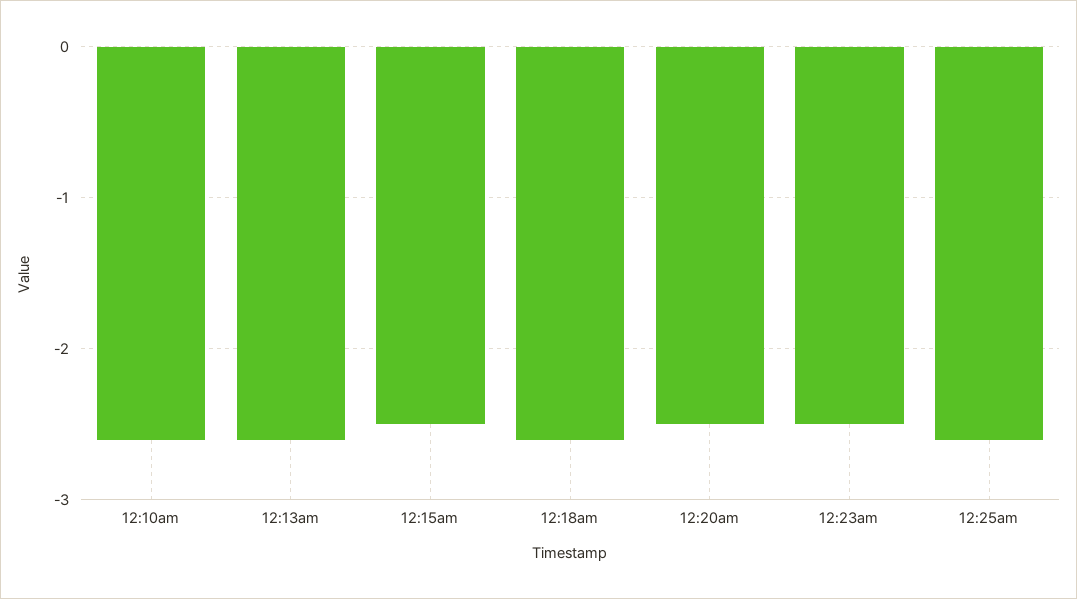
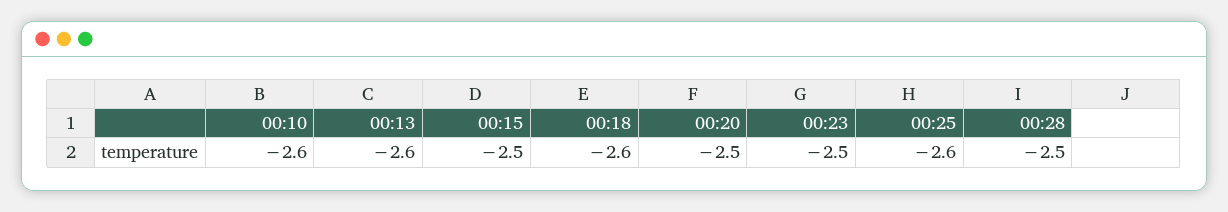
00:28: none -> -2.5

